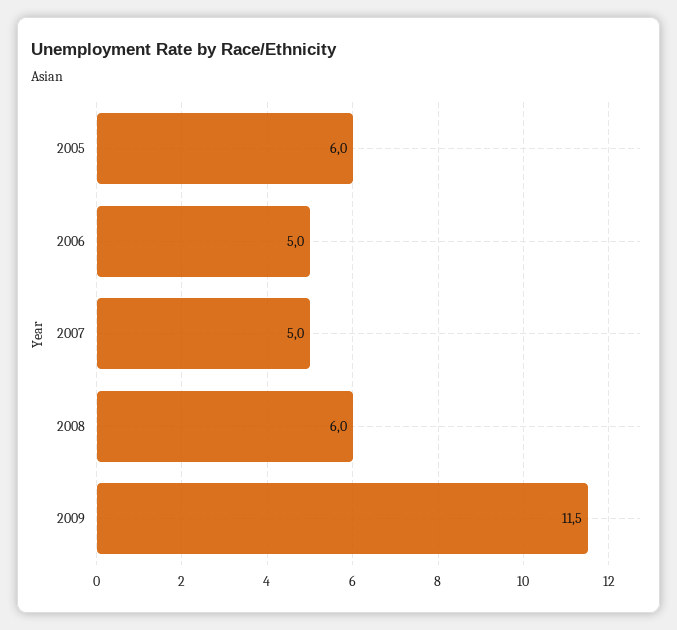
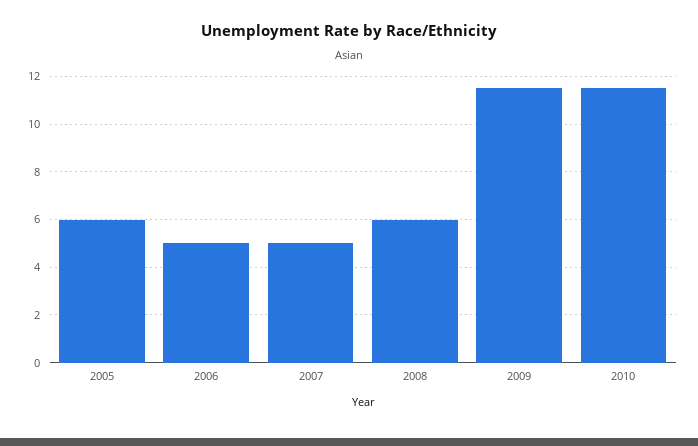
2010: none -> 11.5

